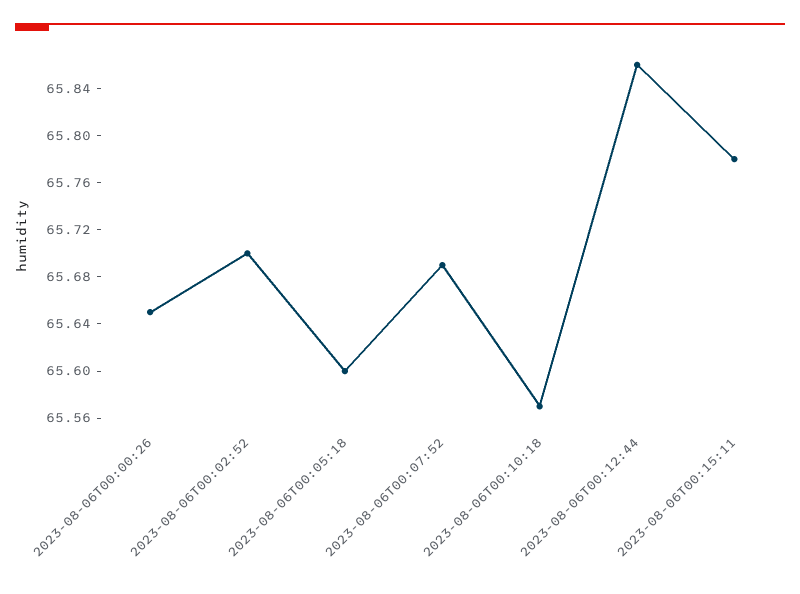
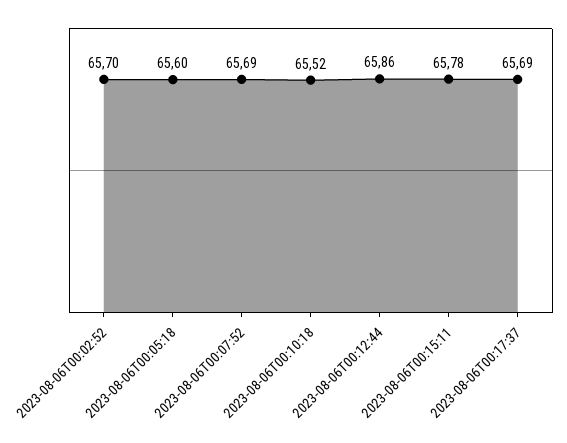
2023-08-06T00:00:26: 65.65 -> none
2023-08-06T00:10:18: 65.57 -> 65.52
2023-08-06T00:17:37: none -> 65.69

